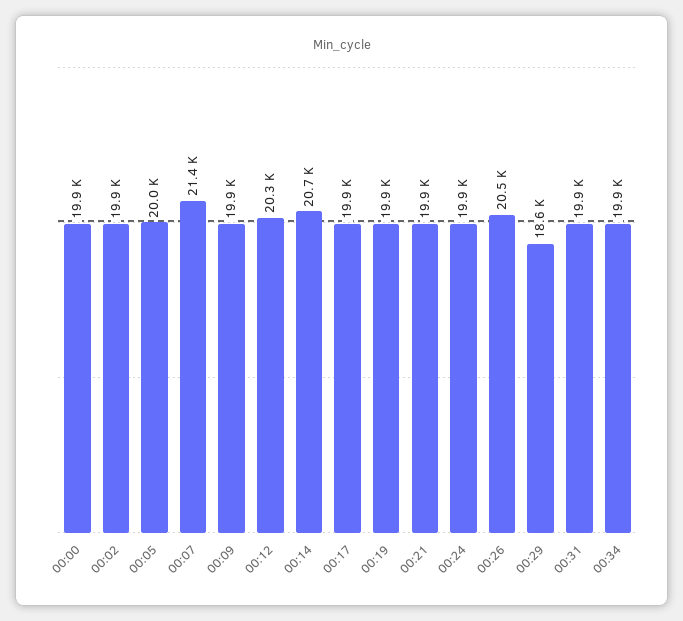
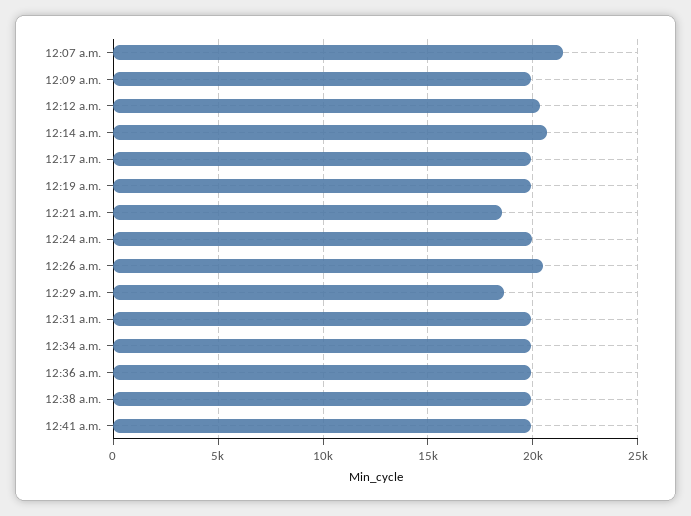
00:00: 19900 -> none
00:02: 19900 -> none
00:05: 20000 -> none
00:21: 19900 -> 18500
12:36 a.m.: none -> 20000
12:38 a.m.: none -> 20000
12:41 a.m.: none -> 20000

